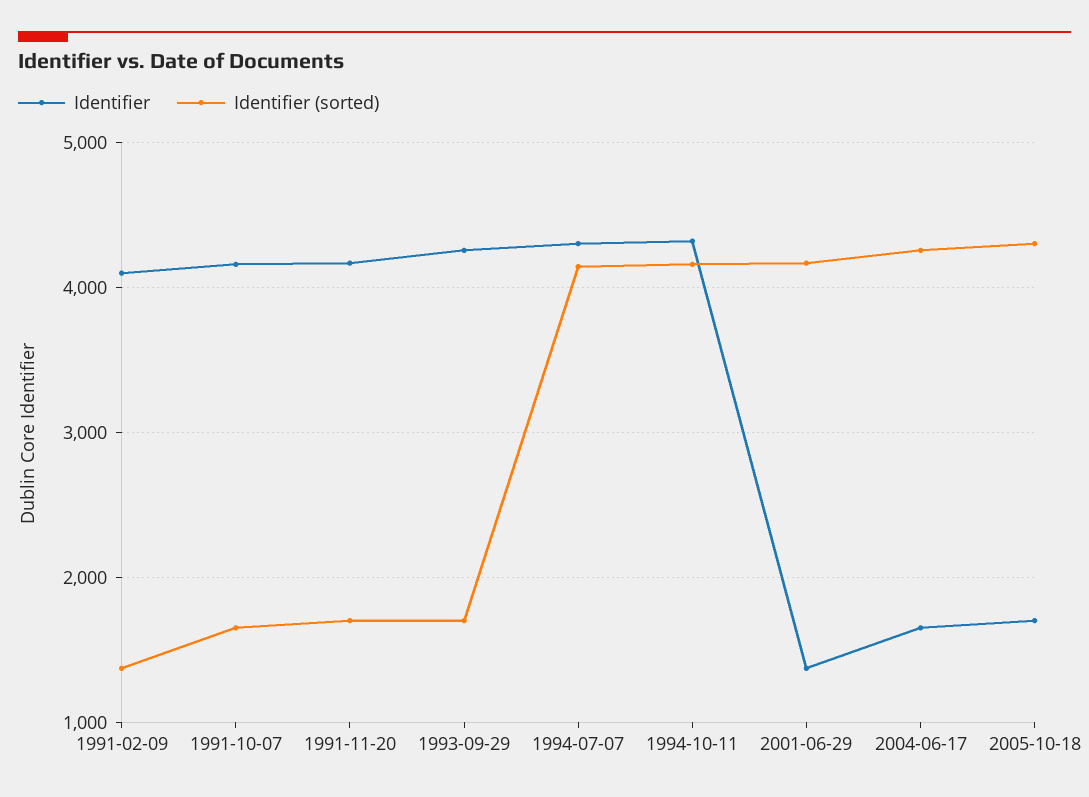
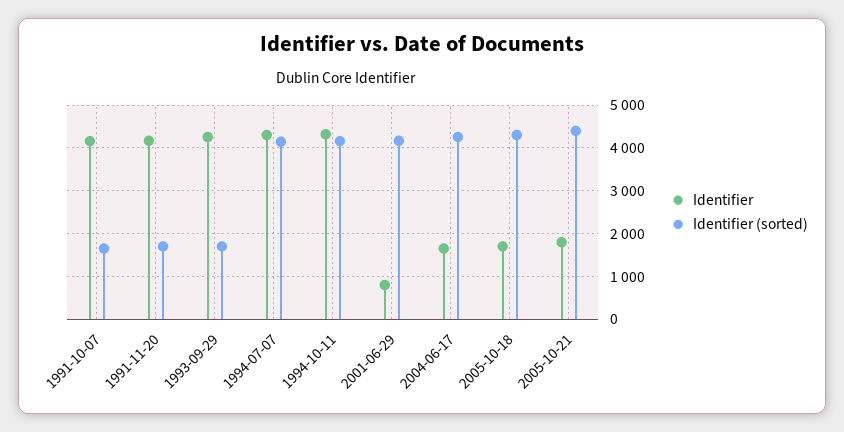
Identifier, 1991-02-09: 4100 -> none
Identifier (sorted), 1991-02-09: 1400 -> none
Identifier, 2001-06-29: 1400 -> 800
Identifier, 2005-10-21: none -> 1800
Identifier (sorted), 2005-10-21: none -> 4400

